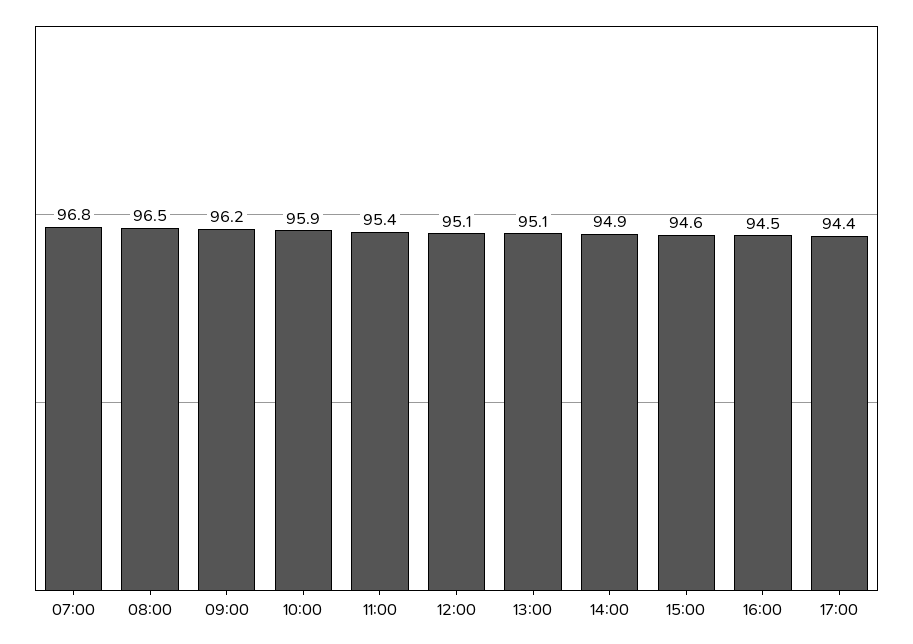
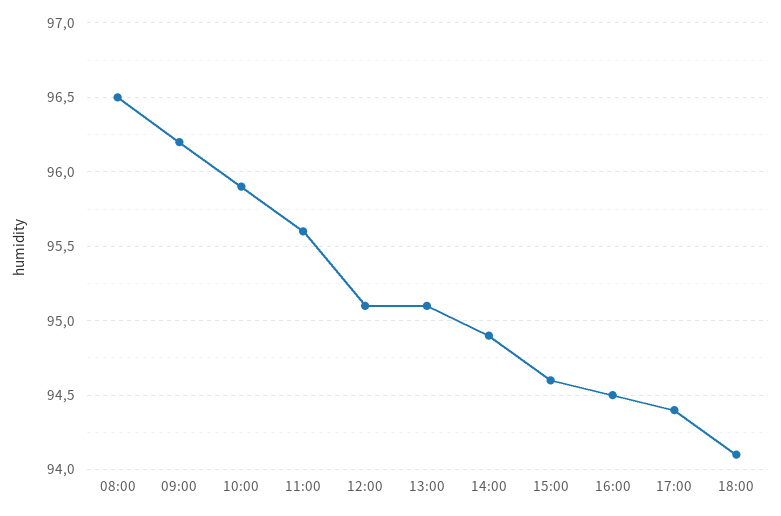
07:00: 96.8 -> none
11:00: 95.4 -> 95.6
18:00: none -> 94.1

